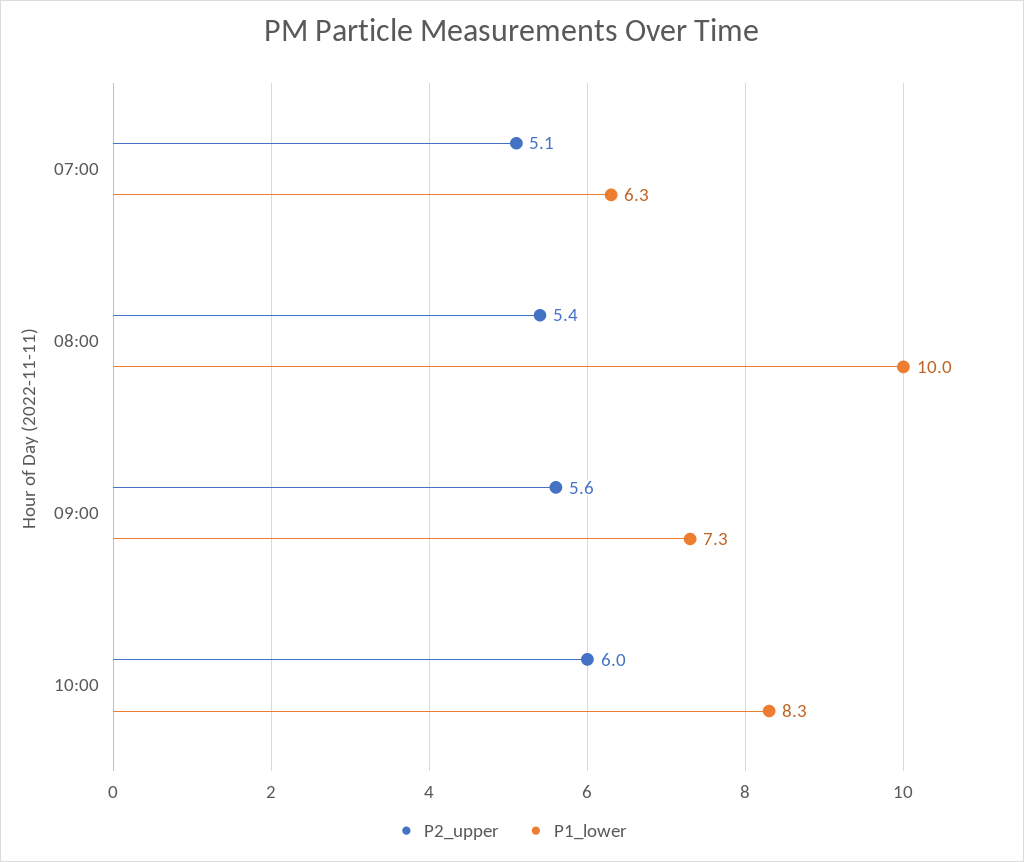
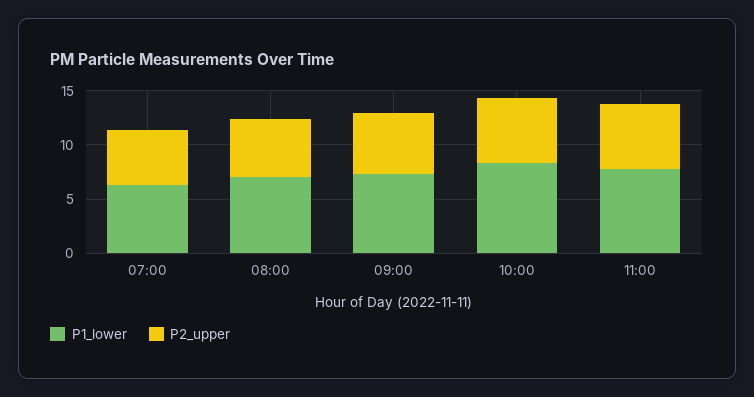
P1_lower, 08:00: 10 -> 7
P1_lower, 11:00: none -> 8
P2_upper, 11:00: none -> 6

